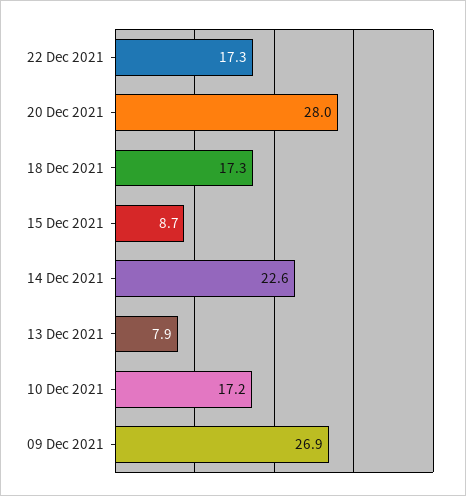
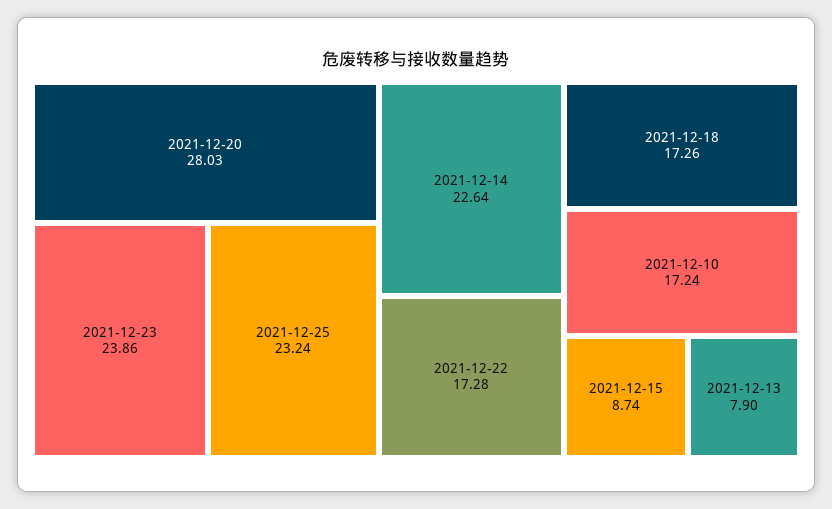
09 Dec 2021: 26.9 -> none
2021-12-23: none -> 23.86
2021-12-25: none -> 23.24

